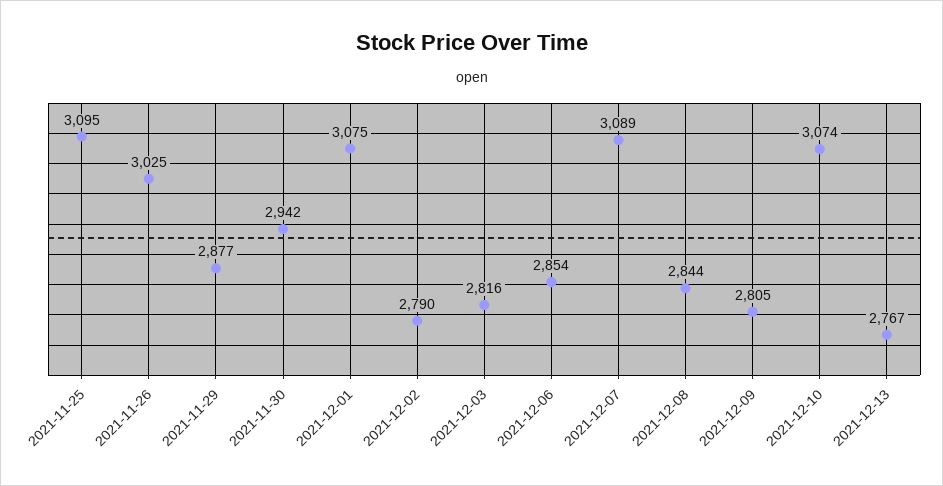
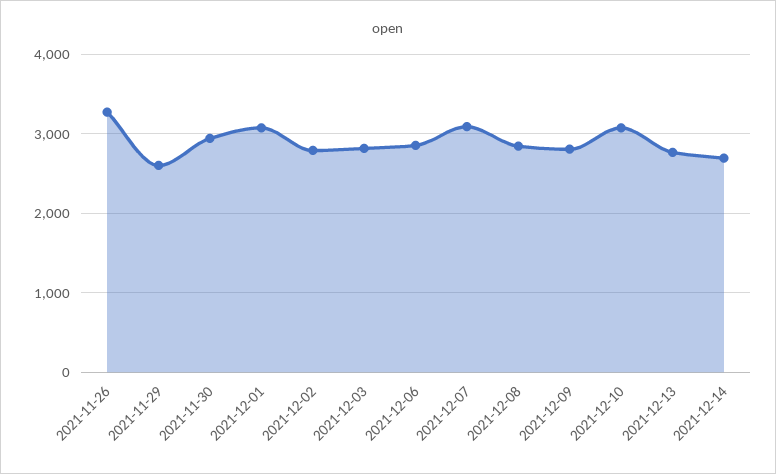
2021-11-25: 3095 -> none
2021-11-26: 3025 -> 3300
2021-11-29: 2877 -> 2600
2021-12-14: none -> 2700

